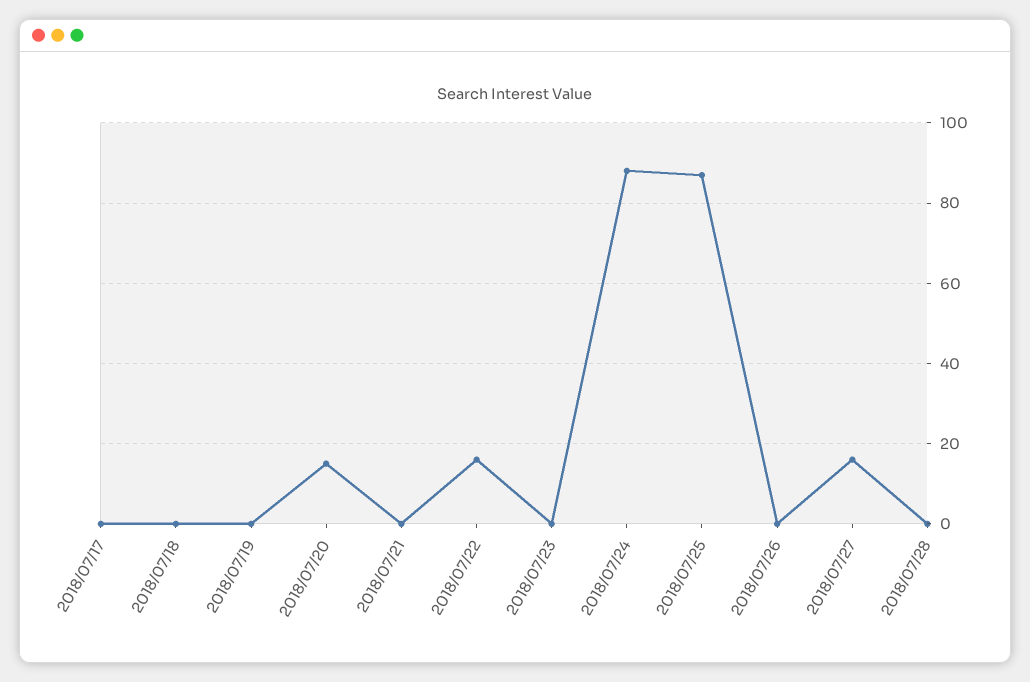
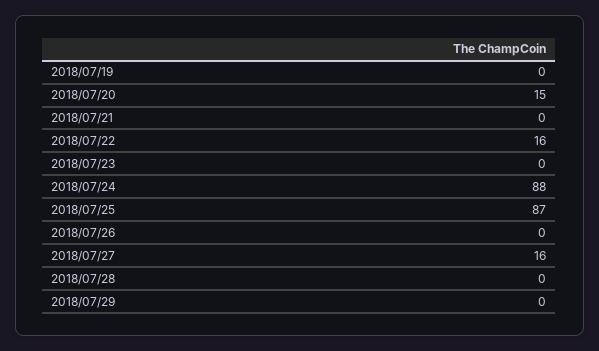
2018/07/17: 0 -> none
2018/07/18: 0 -> none
2018/07/29: none -> 0

